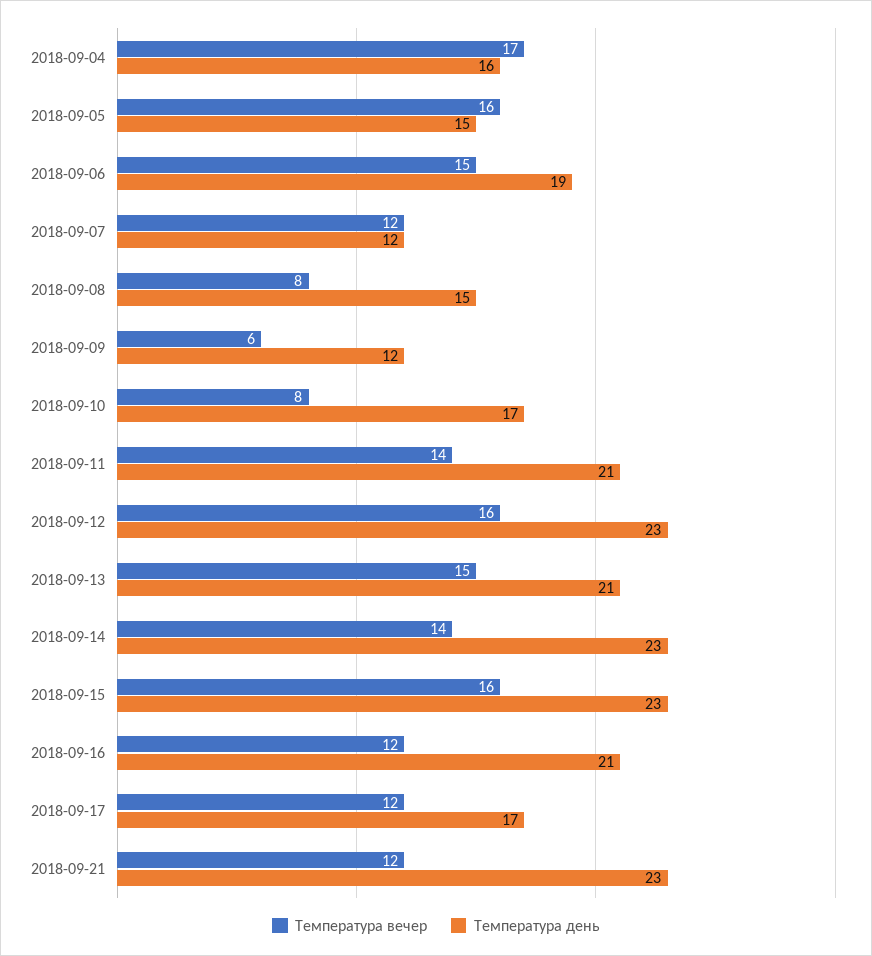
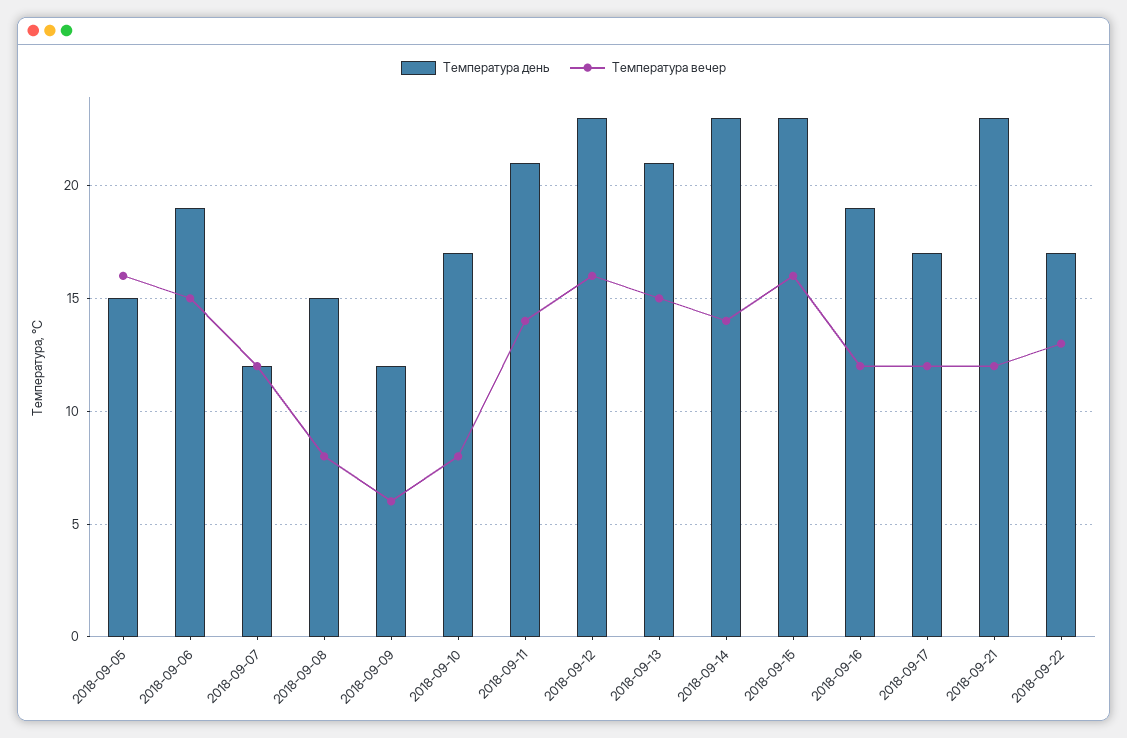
Температура вечер, 2018-09-04: 17 -> none
Температура день, 2018-09-04: 16 -> none
Температура день, 2018-09-16: 21 -> 19
Температура день, 2018-09-22: none -> 17
Температура вечер, 2018-09-22: none -> 13

